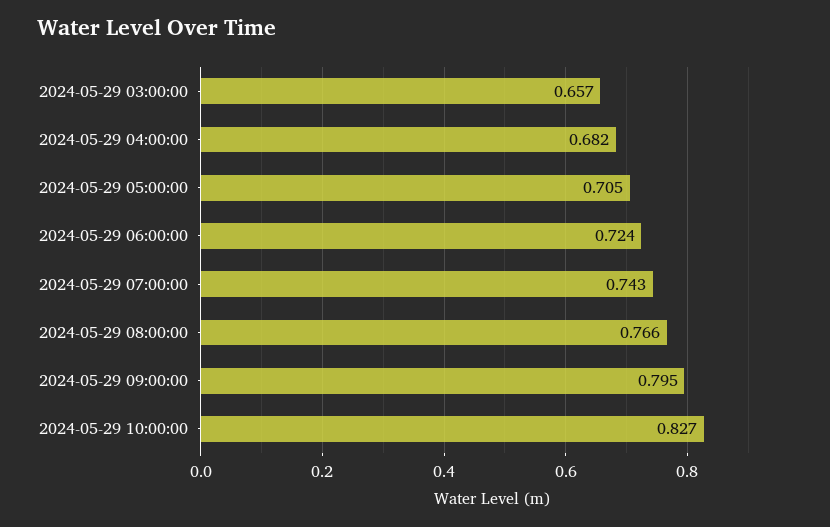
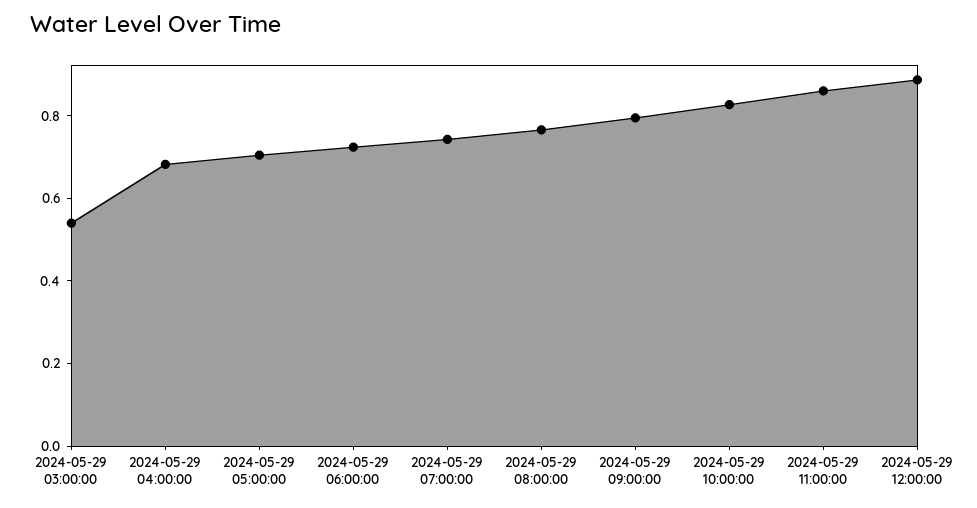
2024-05-29 03:00:00: 0.657 -> 0.55
2024-05-29 11:00:00: none -> 0.85
2024-05-29 12:00:00: none -> 0.9

